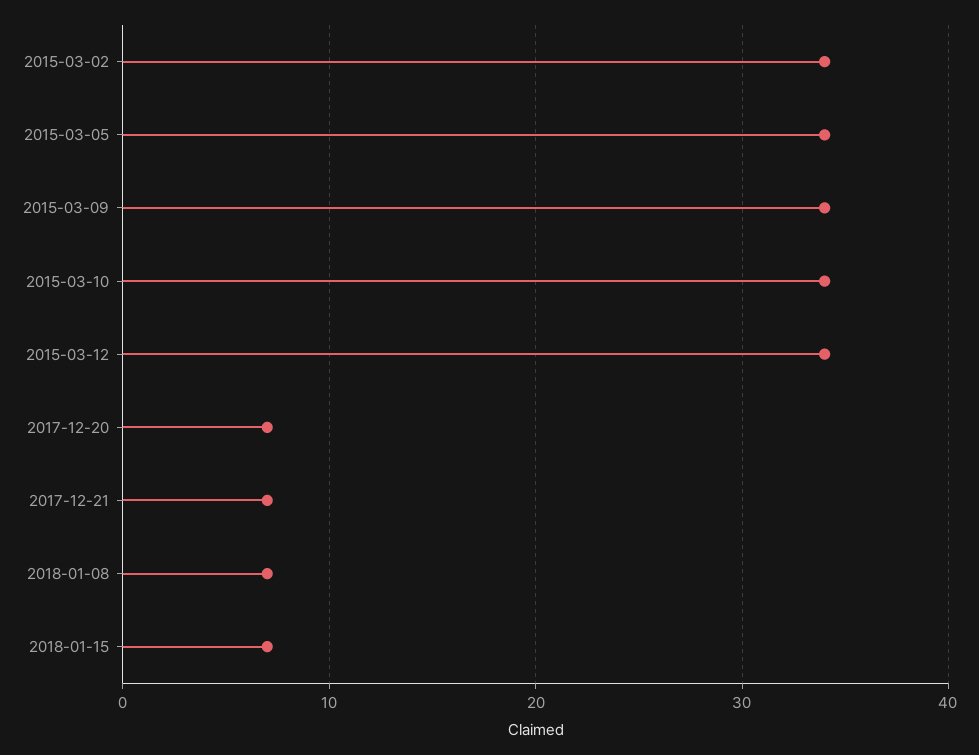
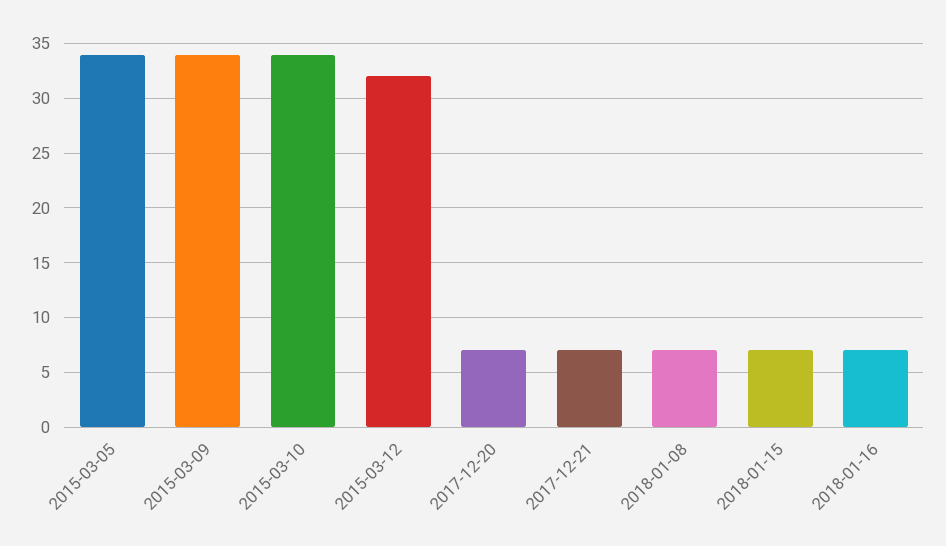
2015-03-02: 34 -> none
2015-03-12: 34 -> 32
2018-01-16: none -> 7

